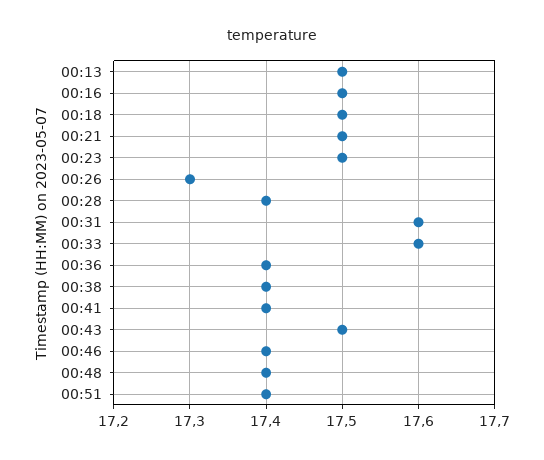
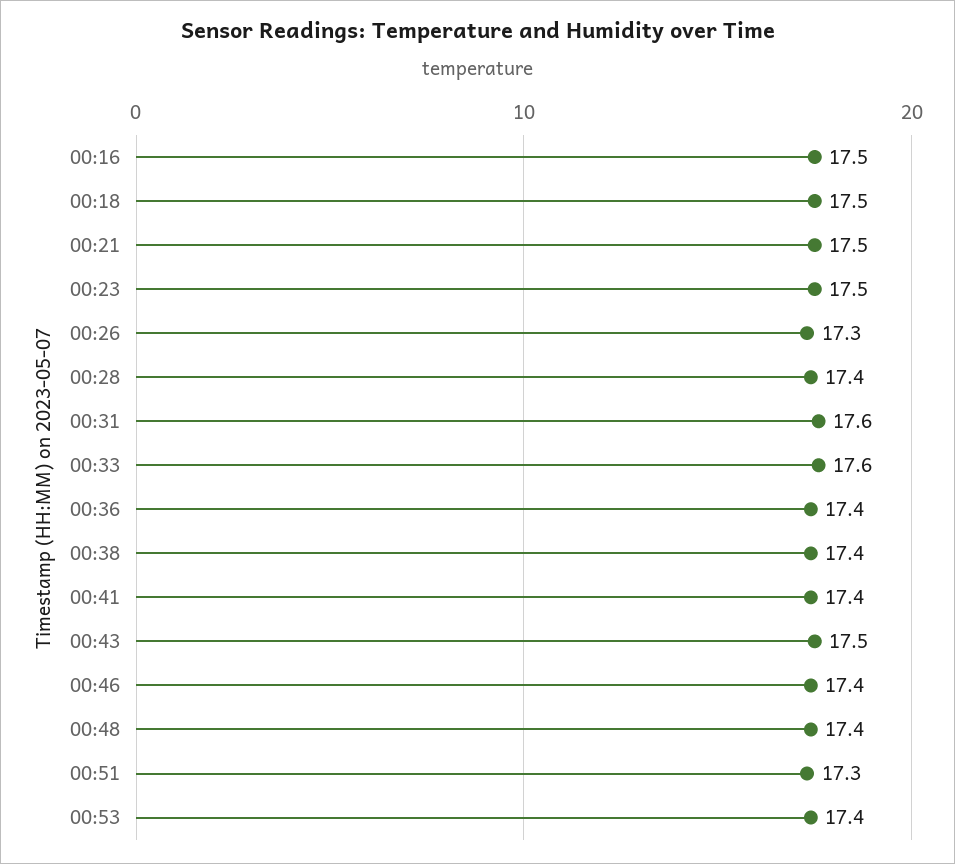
00:13: 17.5 -> none
00:51: 17.4 -> 17.3
00:53: none -> 17.4

